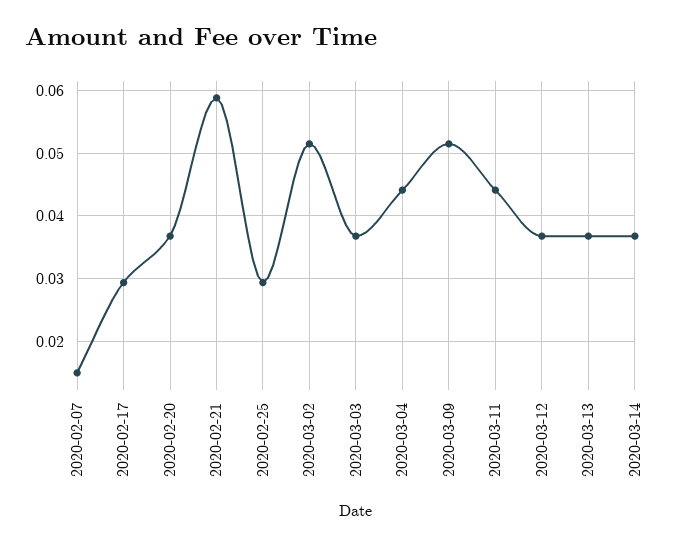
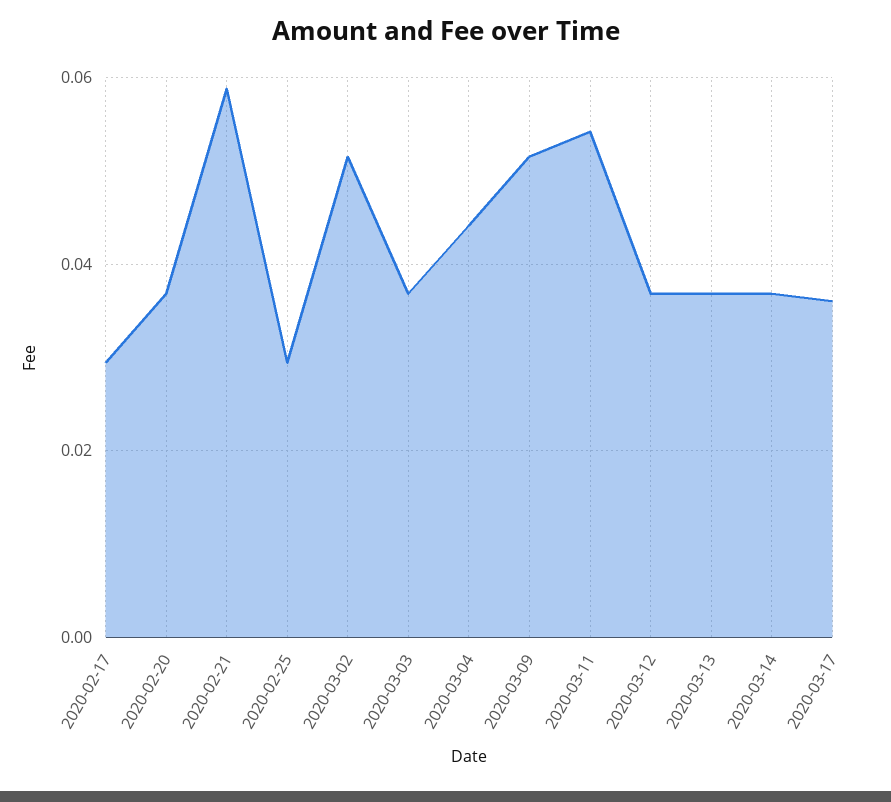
2020-02-07: 0.015 -> none
2020-03-11: 0.044 -> 0.054
2020-03-17: none -> 0.036

